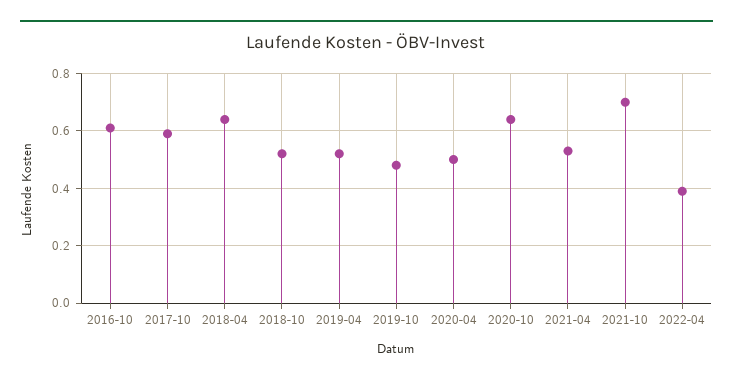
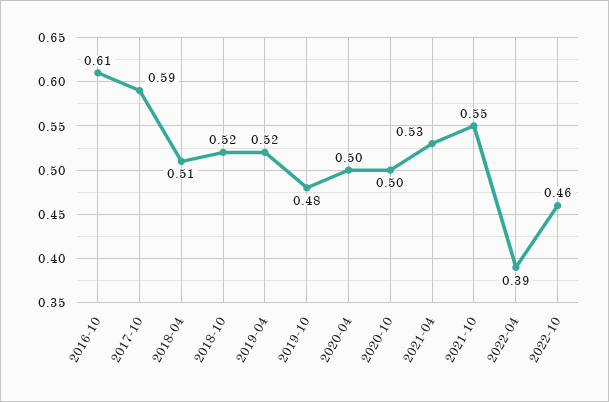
2018-04: 0.65 -> 0.51
2020-10: 0.65 -> 0.5
2021-10: 0.7 -> 0.55
2022-10: none -> 0.46

